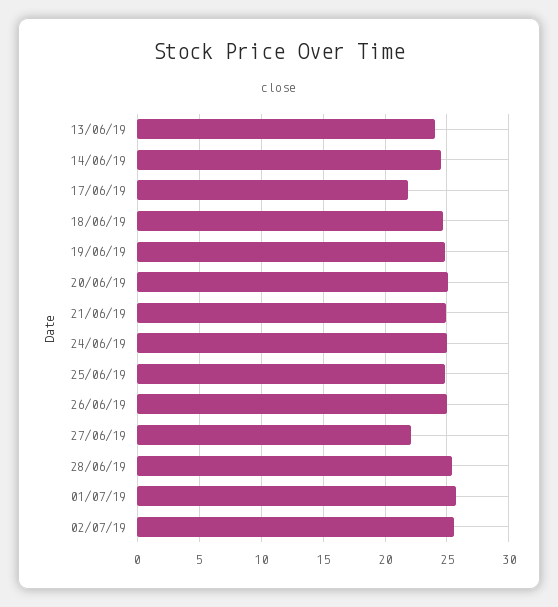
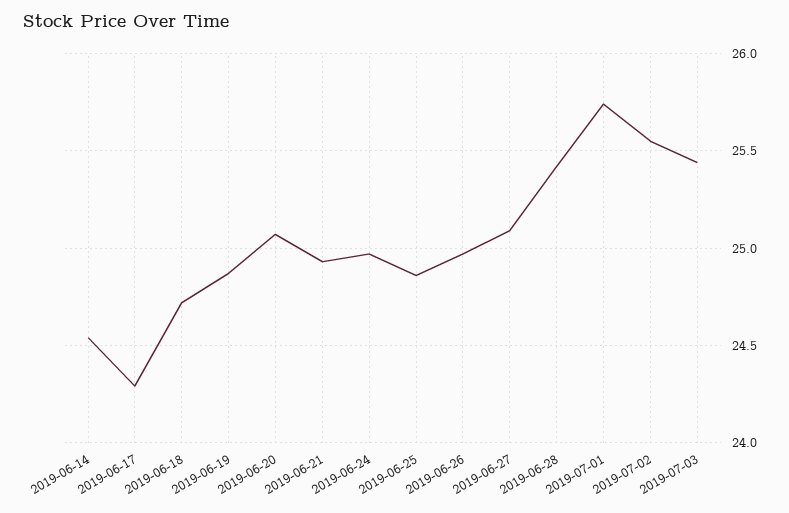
13/06/19: 24 -> none
17/06/19: 22 -> 24.3
27/06/19: 22 -> 25.1
2019-07-03: none -> 25.45

